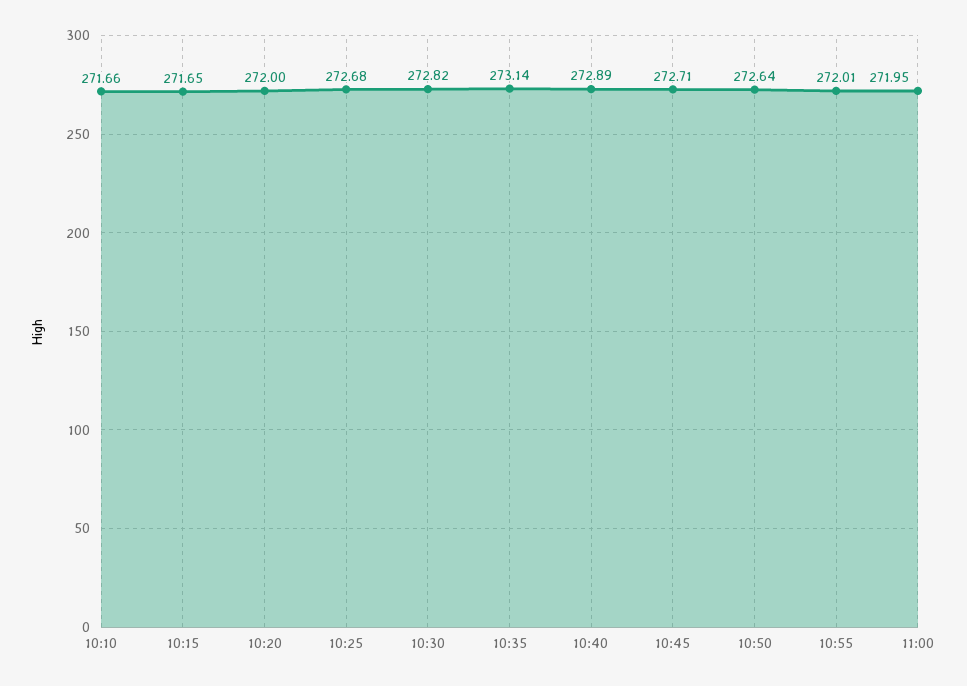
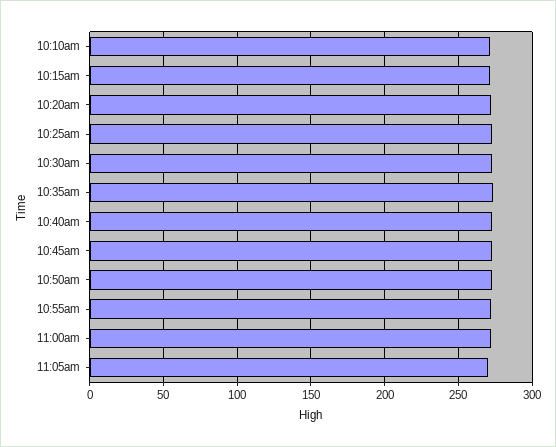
11:05am: none -> 270

